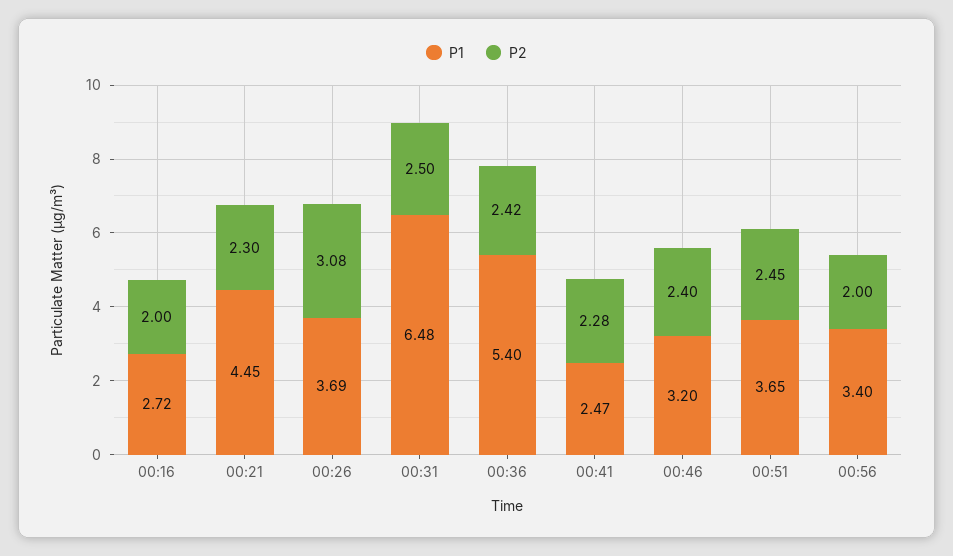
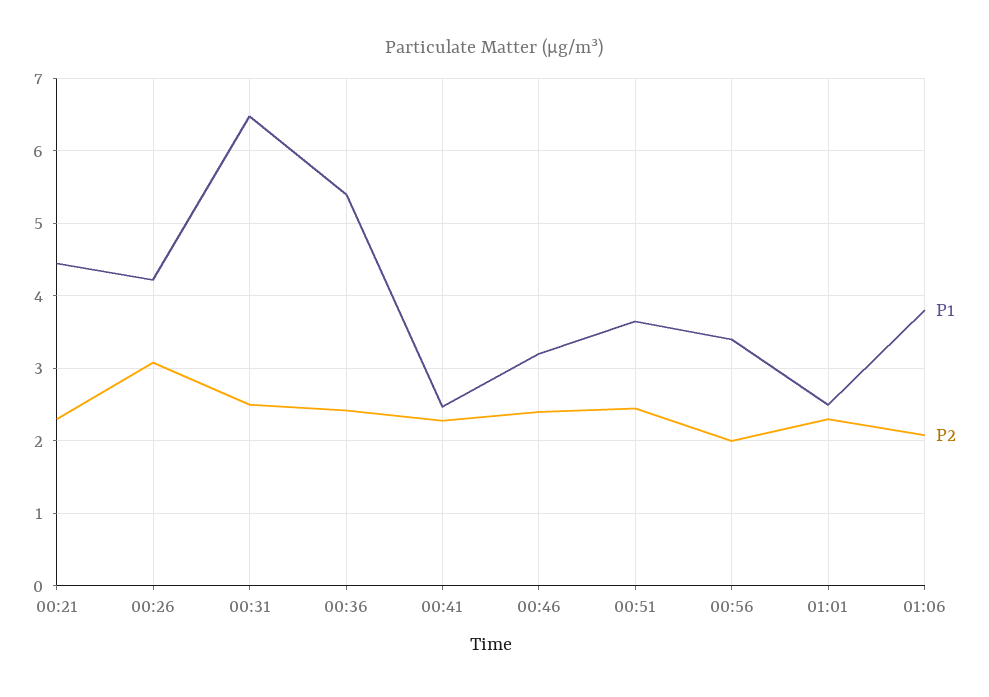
P1, 00:16: 2.72 -> none
P2, 00:16: 2 -> none
P1, 00:26: 3.69 -> 4.2
P1, 01:01: none -> 2.5
P2, 01:01: none -> 2.3
P1, 01:06: none -> 3.8
P2, 01:06: none -> 2.1

